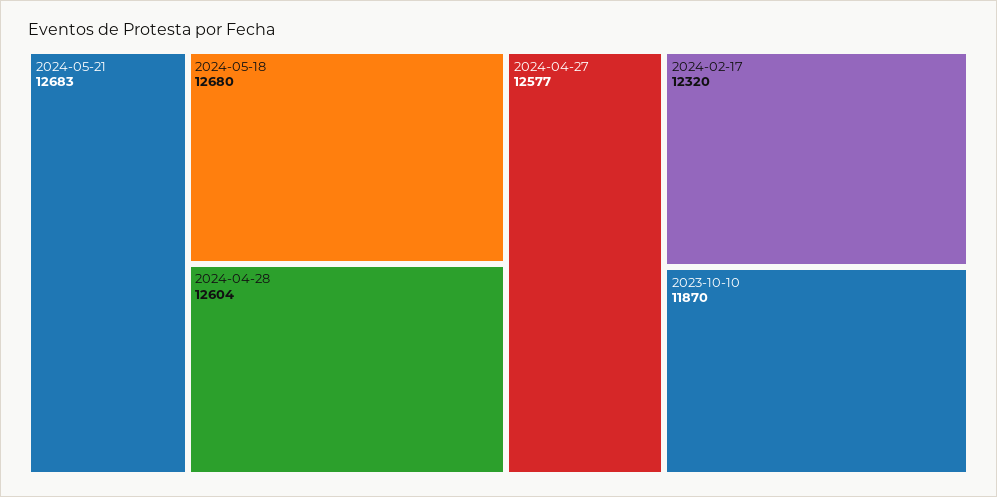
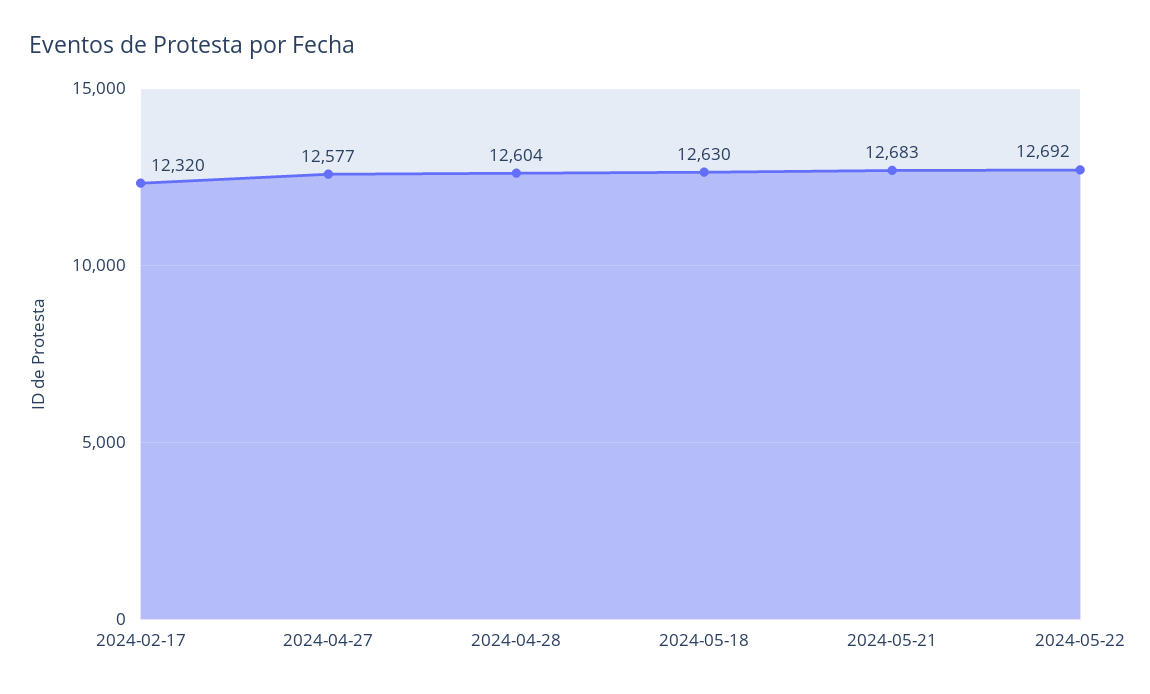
2024-05-18: 12680 -> 12630
2023-10-10: 11870 -> none
2024-05-22: none -> 12692

